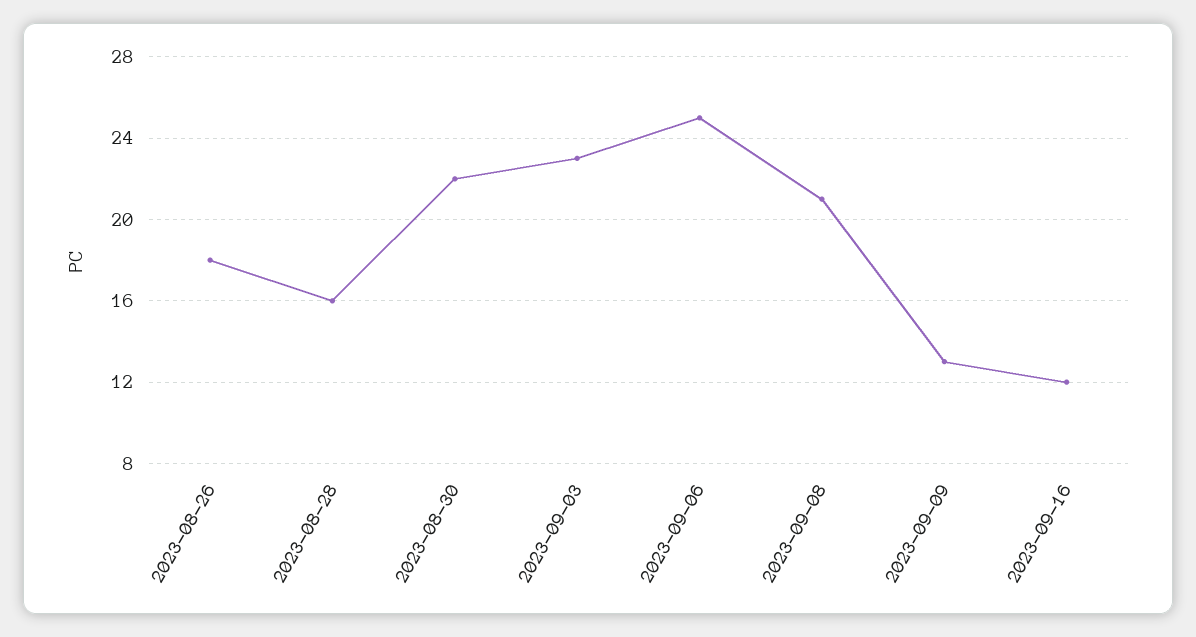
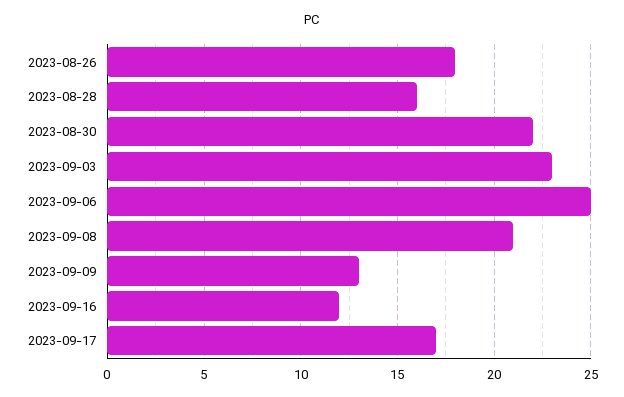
2023-09-17: none -> 17

